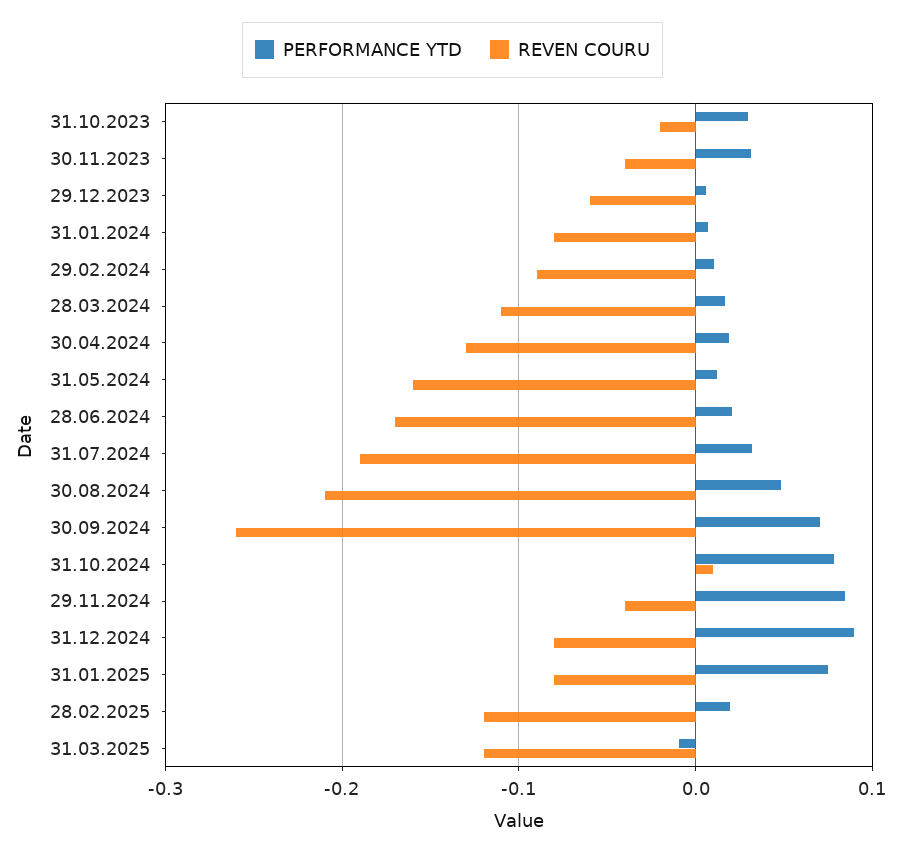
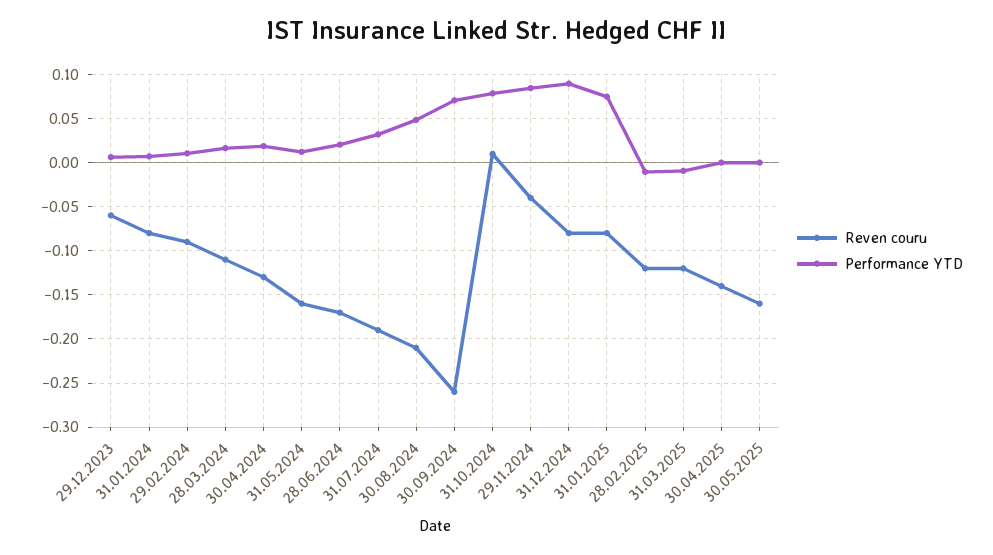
PERFORMANCE YTD, 31.10.2023: 0.03 -> none
REVEN COURU, 31.10.2023: -0.02 -> none
PERFORMANCE YTD, 30.11.2023: 0.03 -> none
REVEN COURU, 30.11.2023: -0.04 -> none
PERFORMANCE YTD, 28.02.2025: 0.02 -> -0.01
REVEN COURU, 30.04.2025: none -> -0.14
PERFORMANCE YTD, 30.04.2025: none -> 0
REVEN COURU, 30.05.2025: none -> -0.16
PERFORMANCE YTD, 30.05.2025: none -> 0

